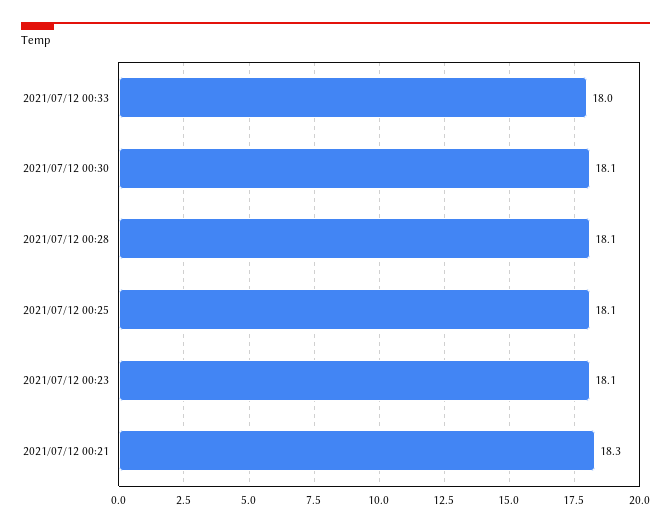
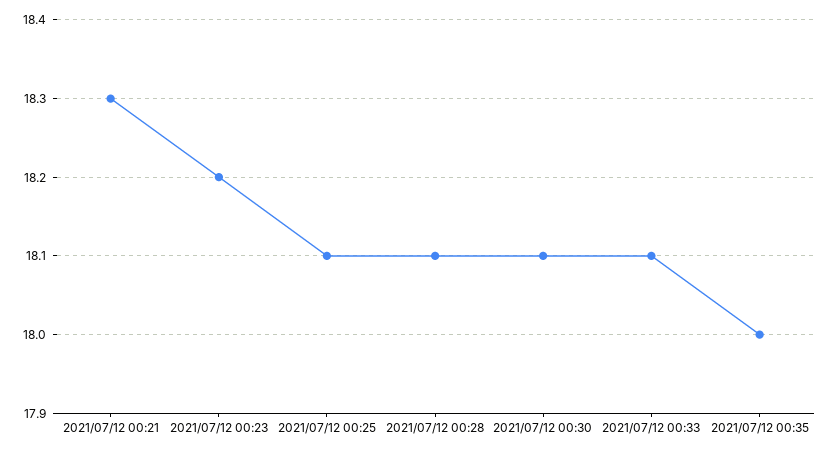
2021/07/12 00:33: 18 -> 18.1
2021/07/12 00:23: 18.1 -> 18.2
2021/07/12 00:35: none -> 18

